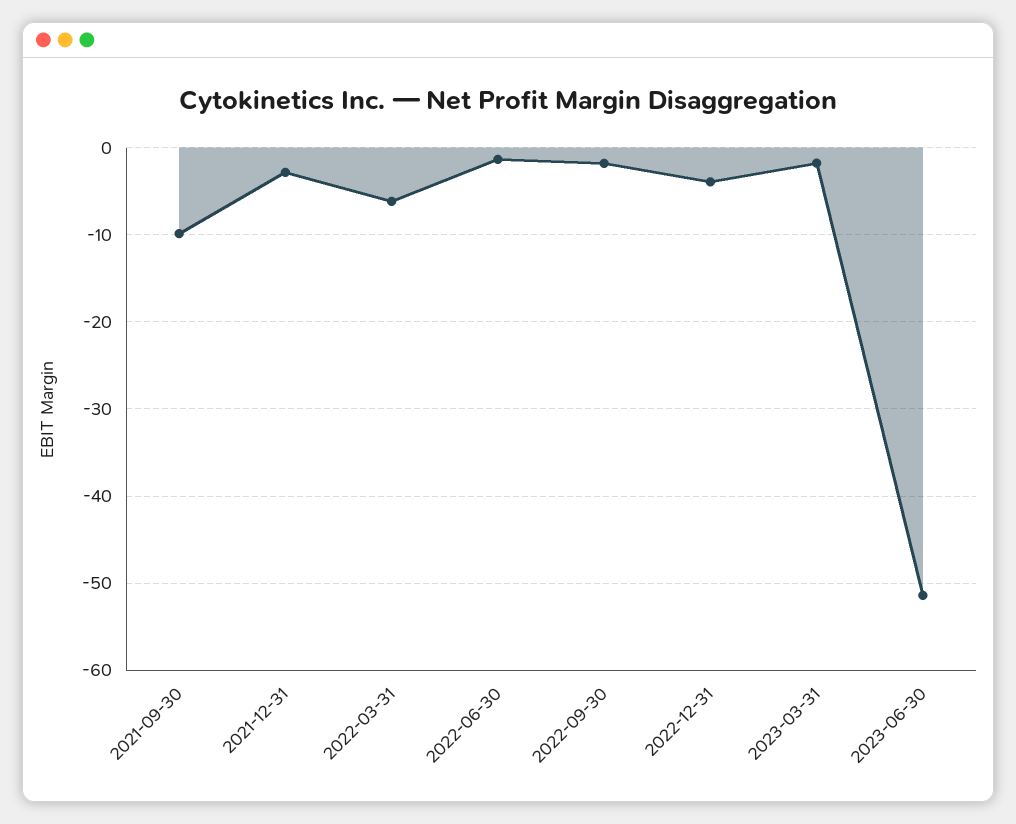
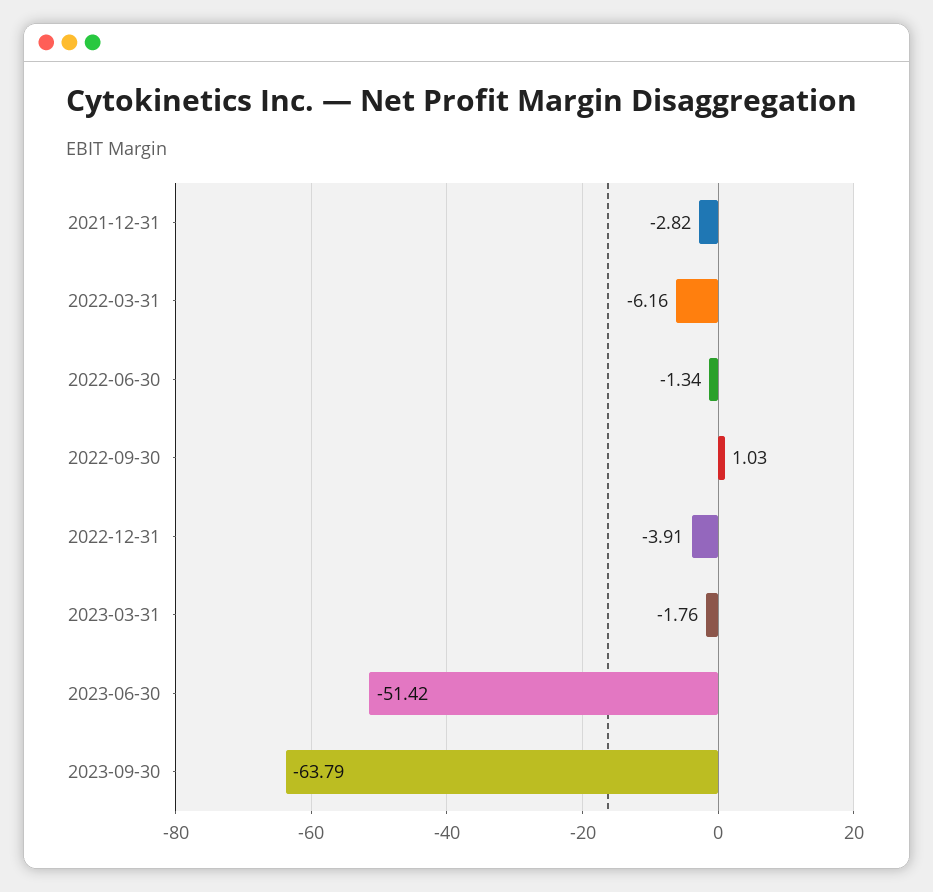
2021-09-30: -10 -> none
2022-09-30: -2 -> 1.03
2023-09-30: none -> -63.79

